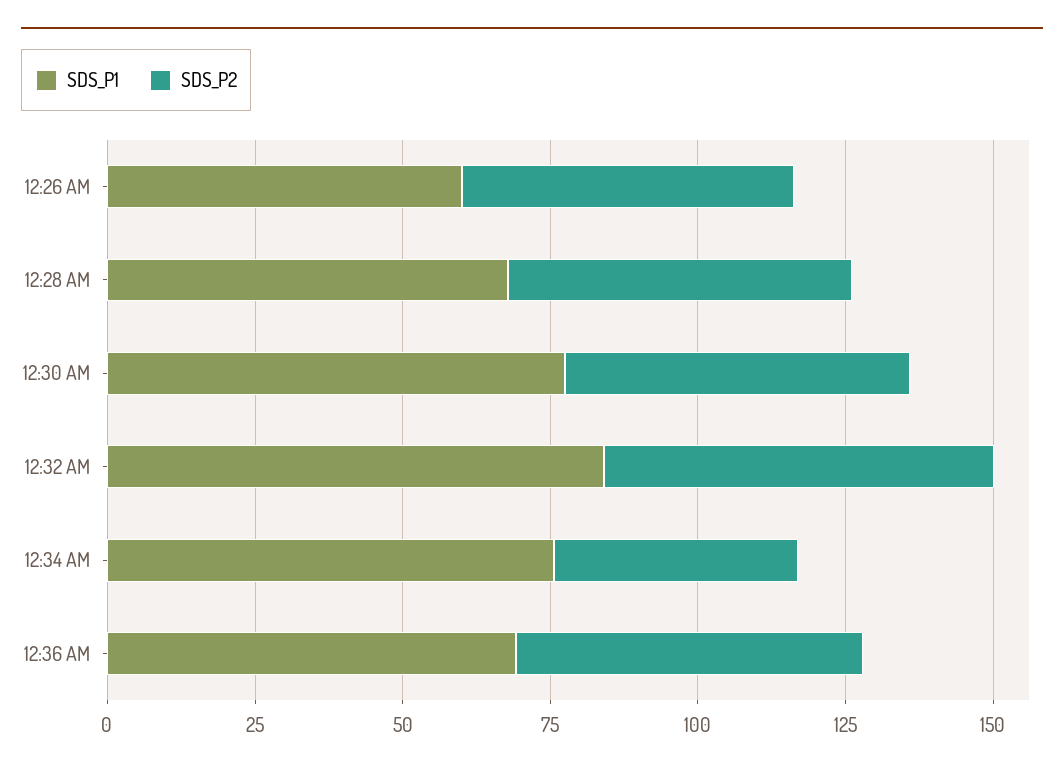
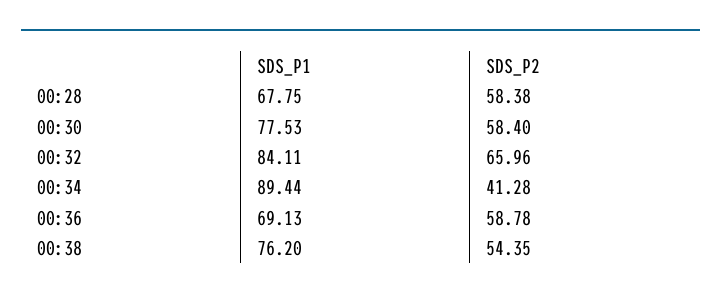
SDS_P1, 12:26 AM: 60 -> none
SDS_P2, 12:26 AM: 55 -> none
SDS_P1, 12:34 AM: 75 -> 89.44
SDS_P1, 00:38: none -> 76.2
SDS_P2, 00:38: none -> 54.35

